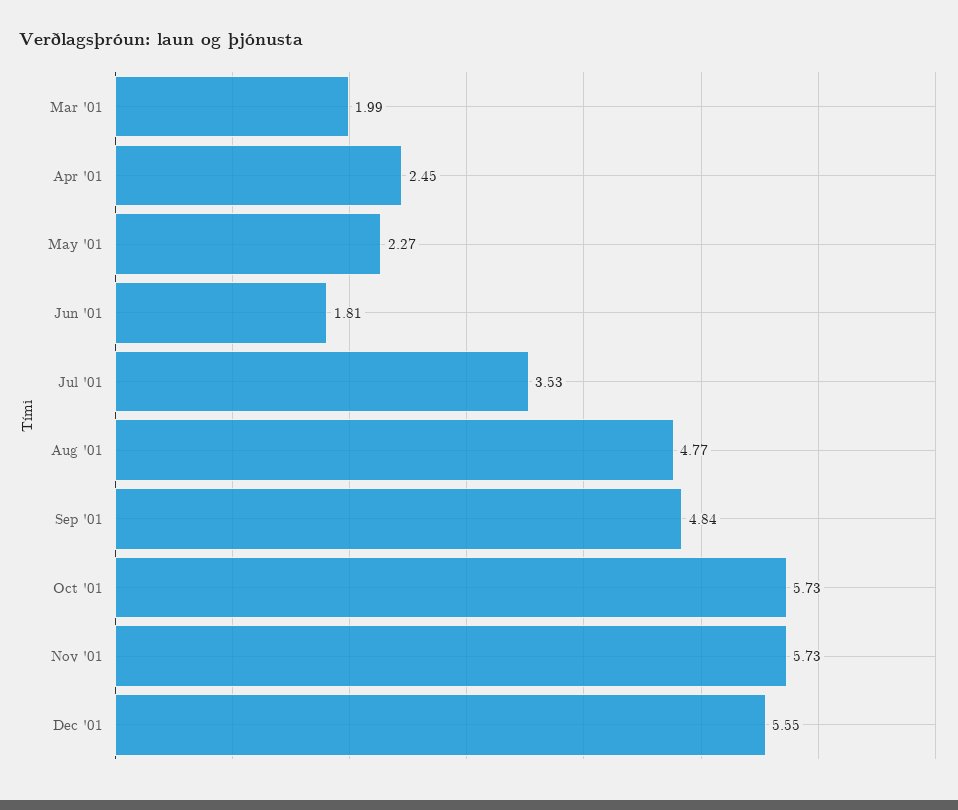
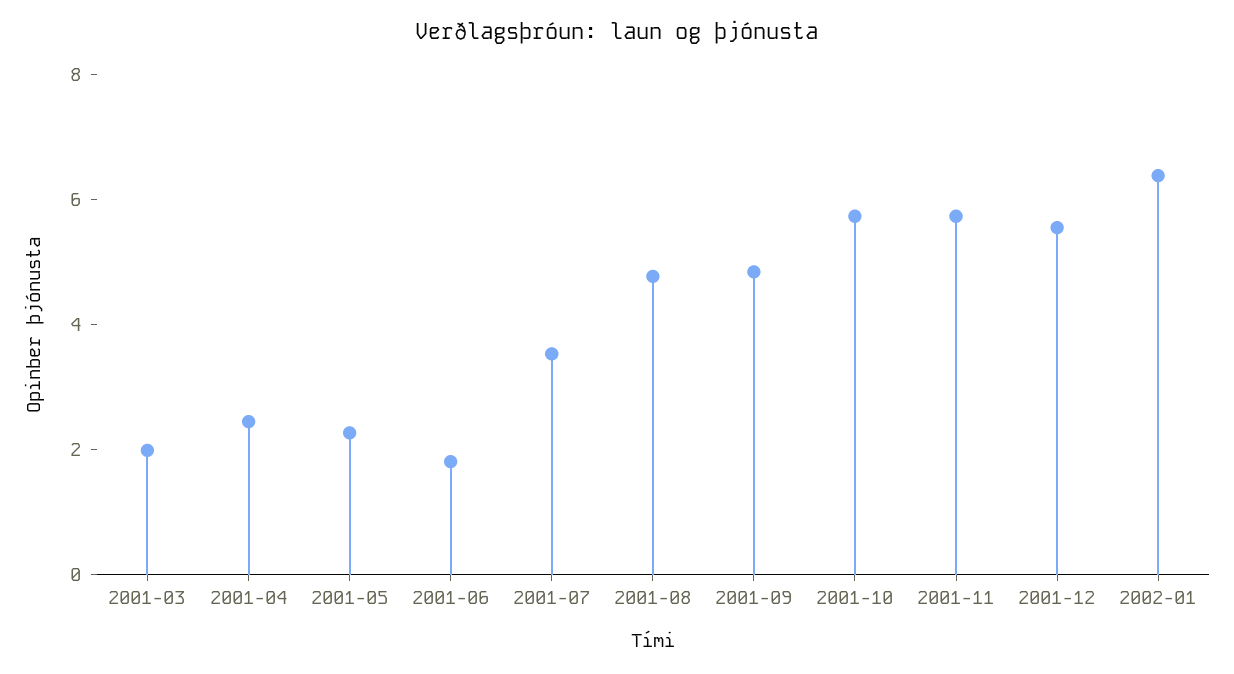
2002-01: none -> 6.5

